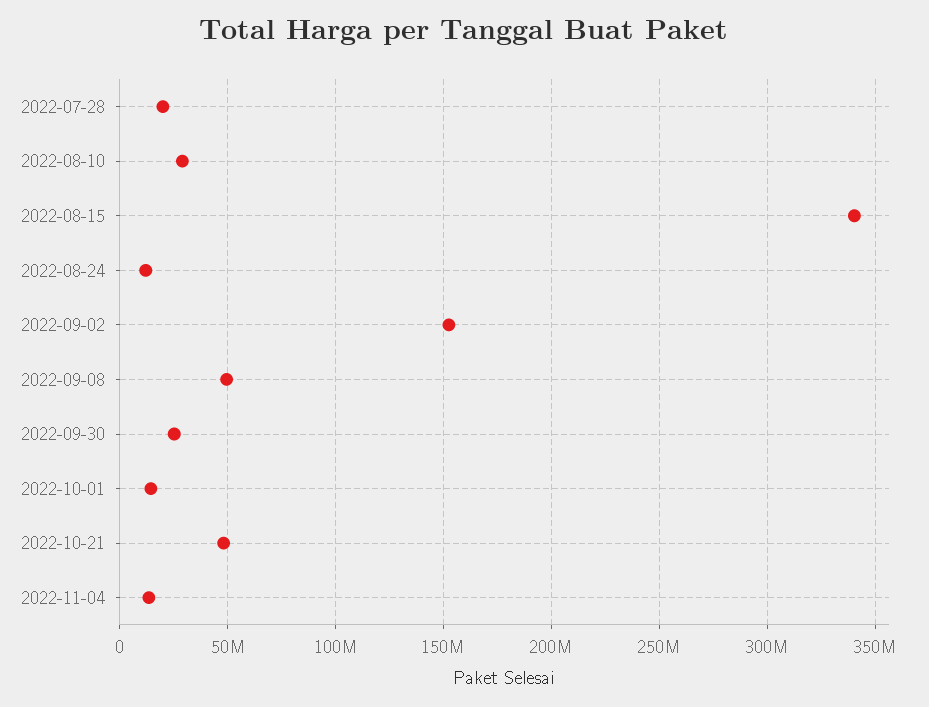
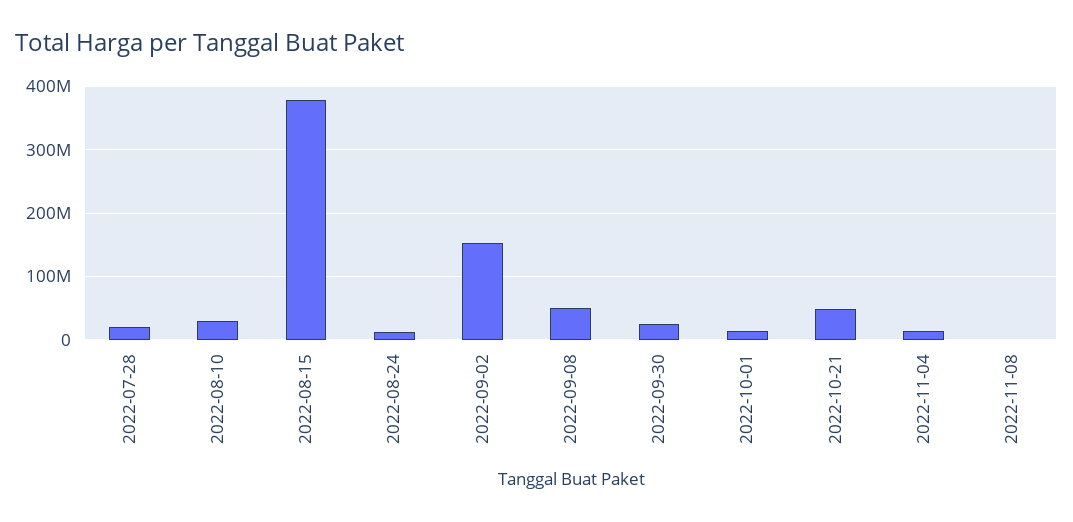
2022-08-15: 340000000 -> 380000000
2022-11-08: none -> 0

